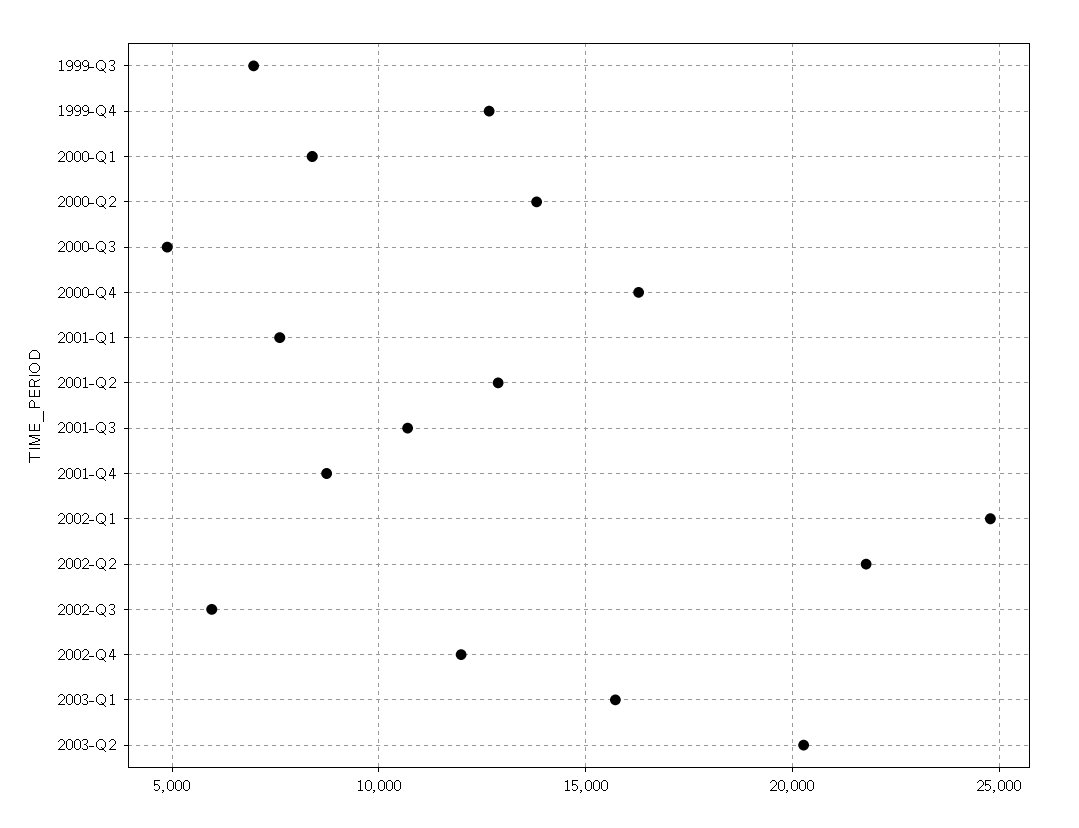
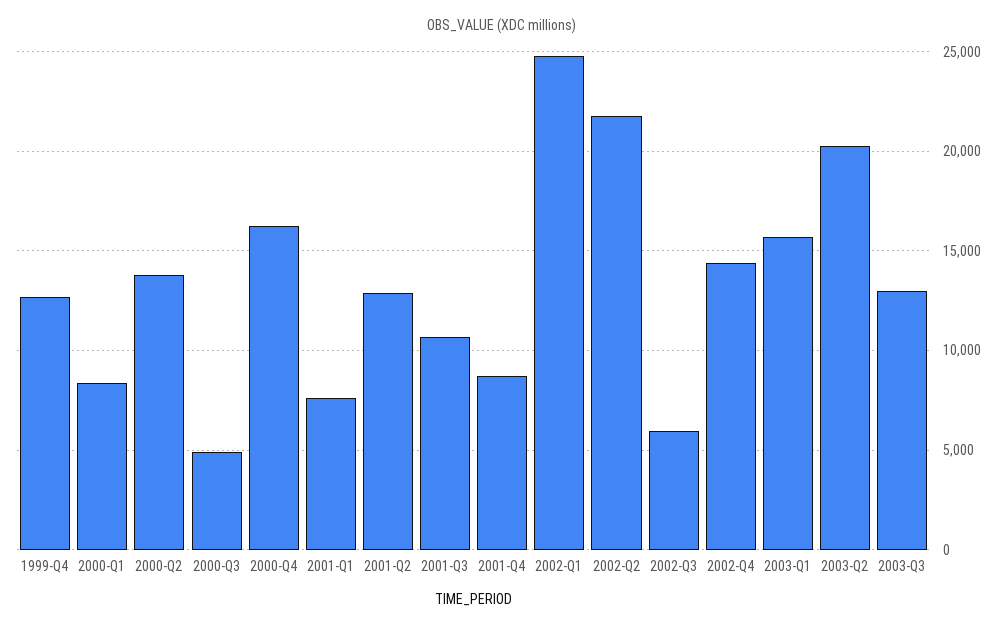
1999-Q3: 7000 -> none
2002-Q4: 12000 -> 14500
2003-Q3: none -> 13000

